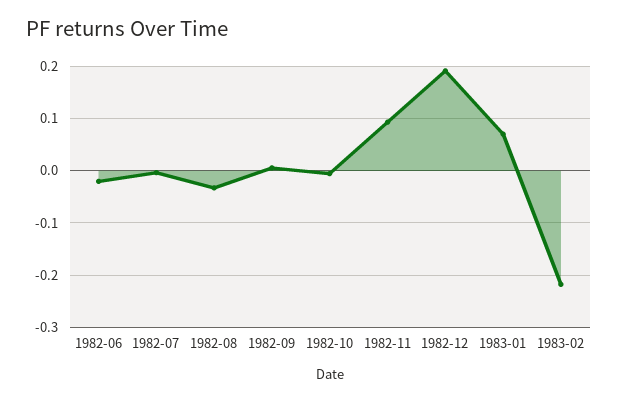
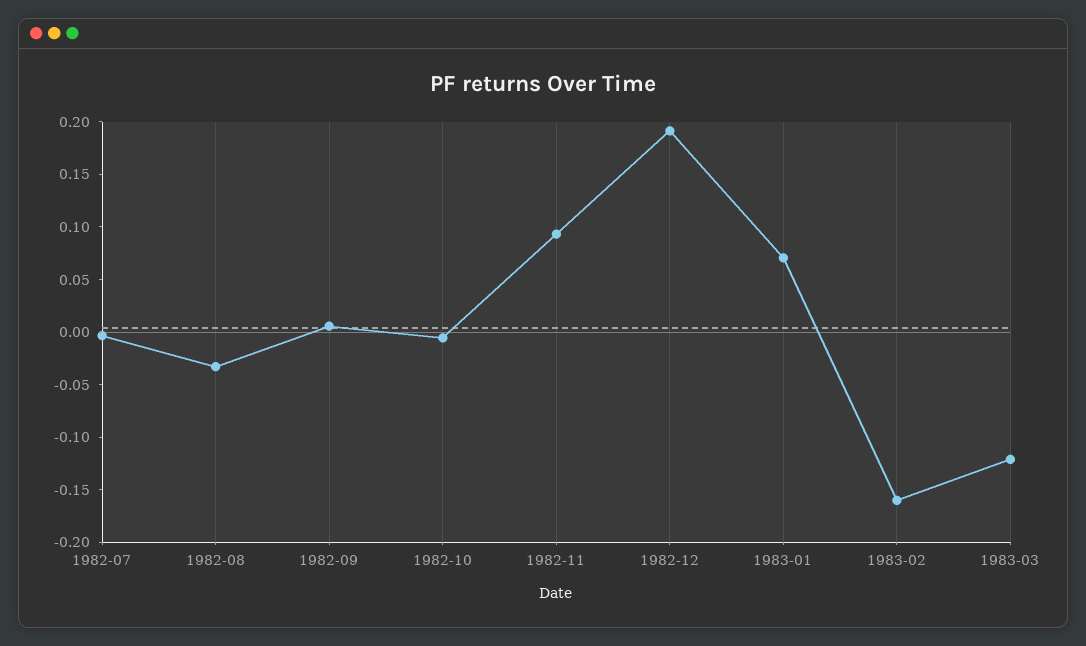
1982-06: -0.02 -> none
1983-02: -0.22 -> -0.16
1983-03: none -> -0.12

